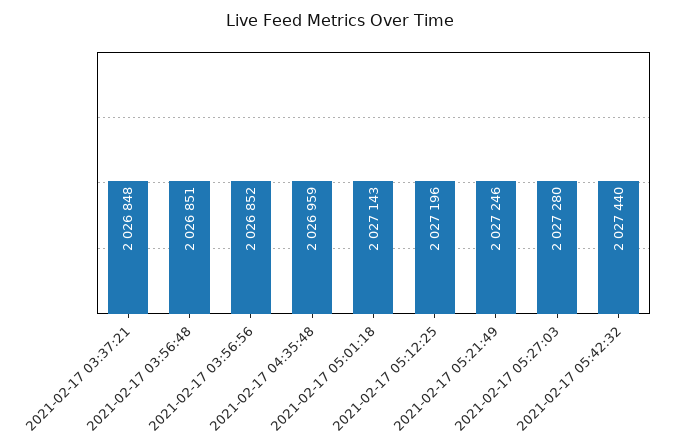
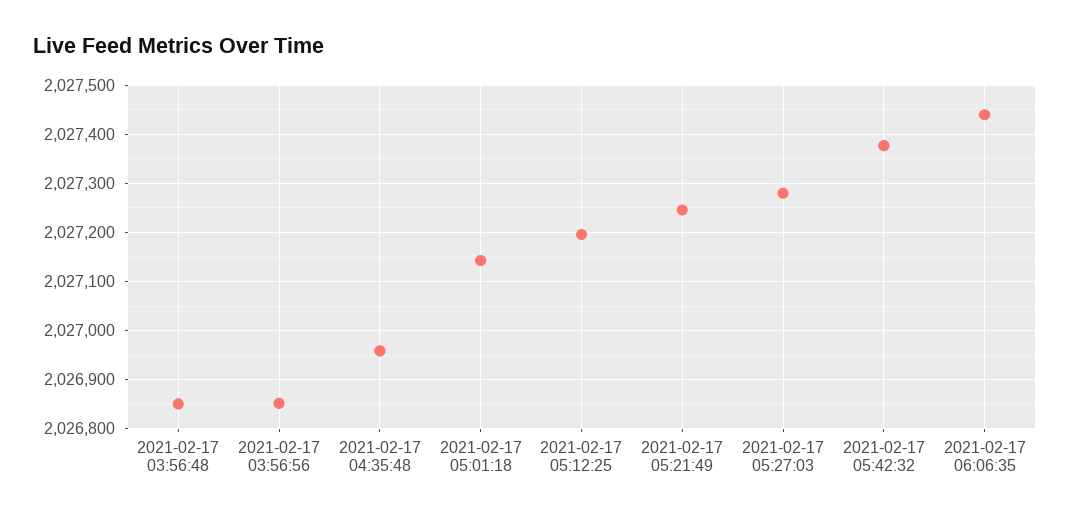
2021-02-17 03:37:21: 2026848 -> none
2021-02-17 05:42:32: 2027440 -> 2027380
2021-02-17 06:06:35: none -> 2027440

